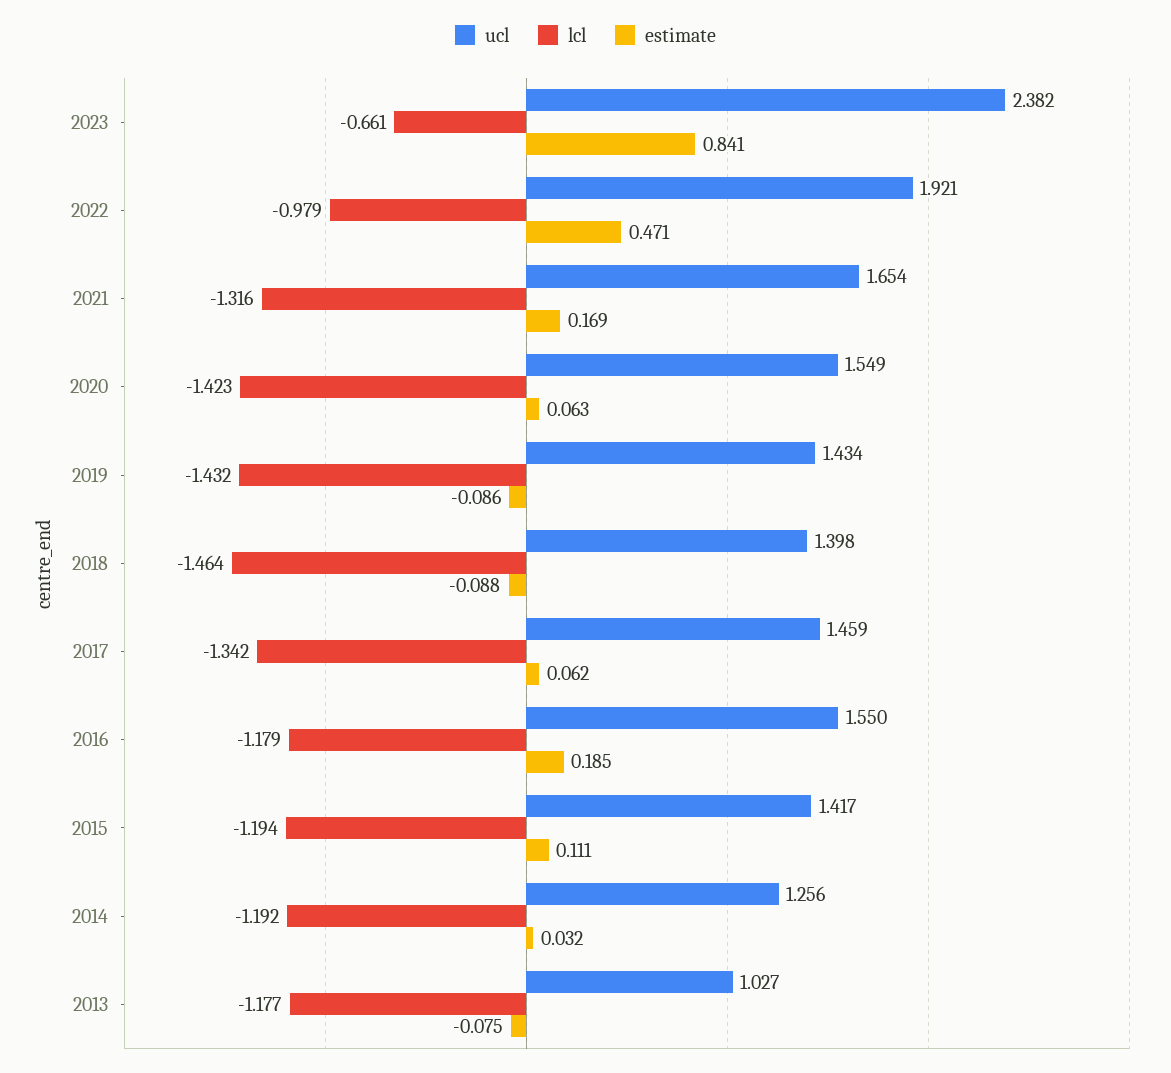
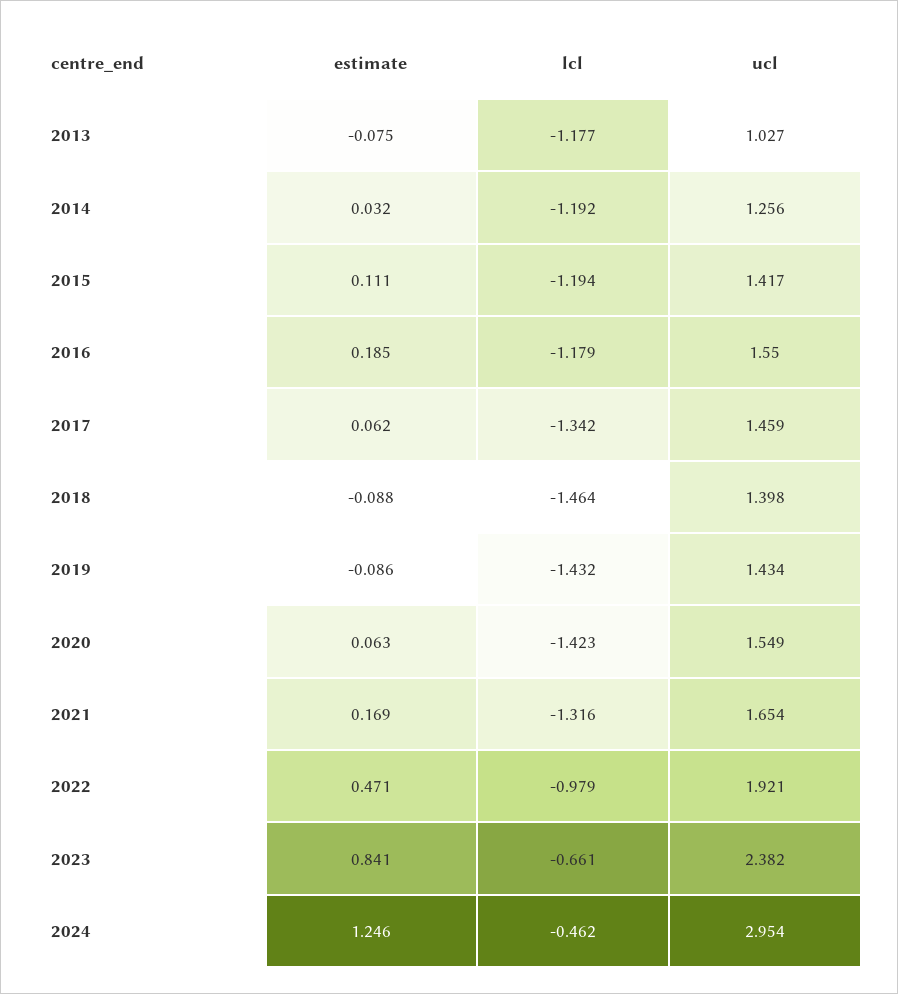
estimate, 2024: none -> 1.246
lcl, 2024: none -> -0.462
ucl, 2024: none -> 2.954

